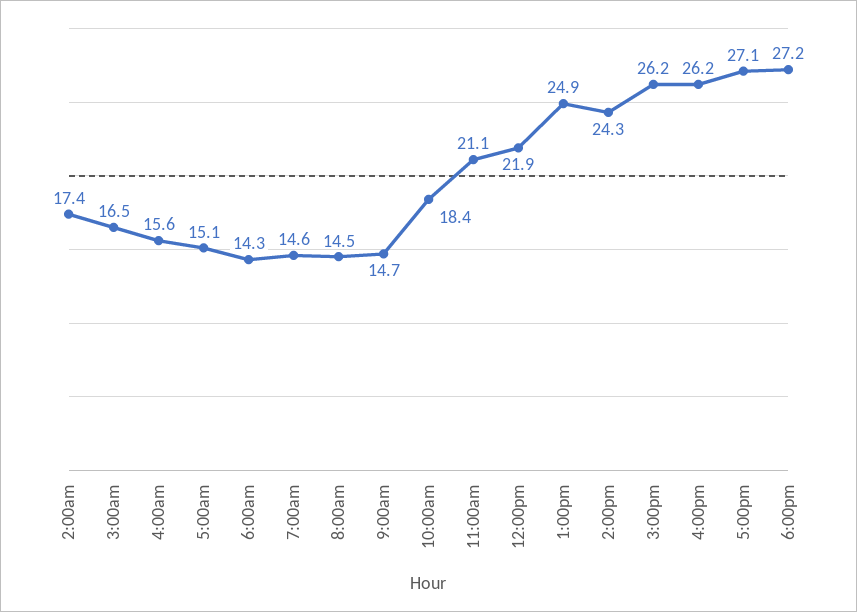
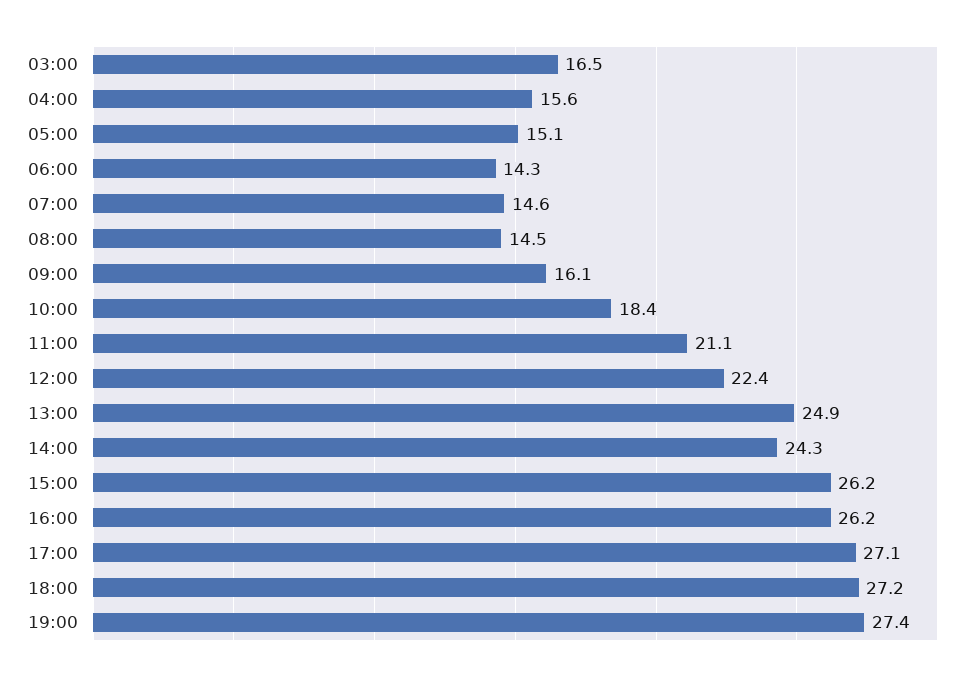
2:00am: 17.4 -> none
9:00am: 14.7 -> 16.1
12:00pm: 21.9 -> 22.4
19:00: none -> 27.4

